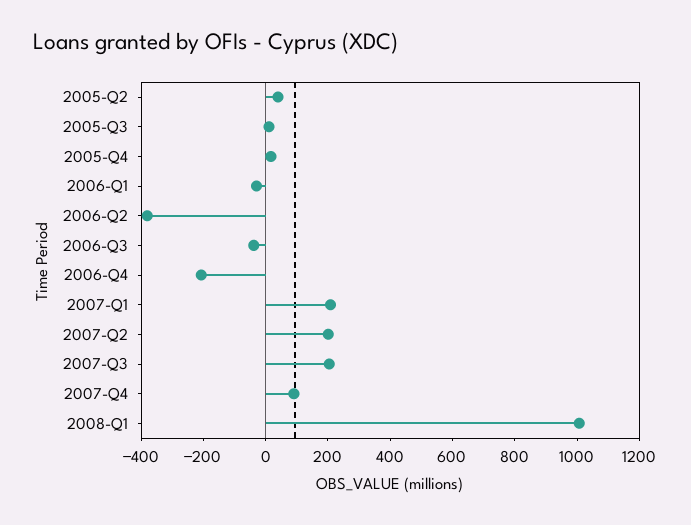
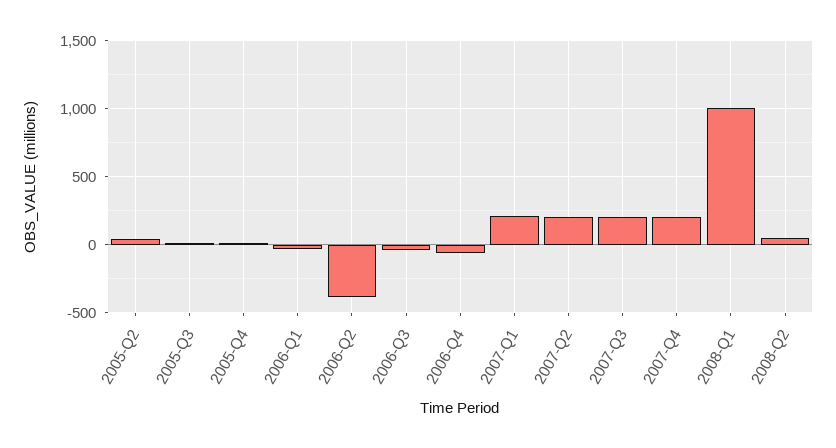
2006-Q4: -200 -> -50
2007-Q4: 100 -> 200
2008-Q2: none -> 50

